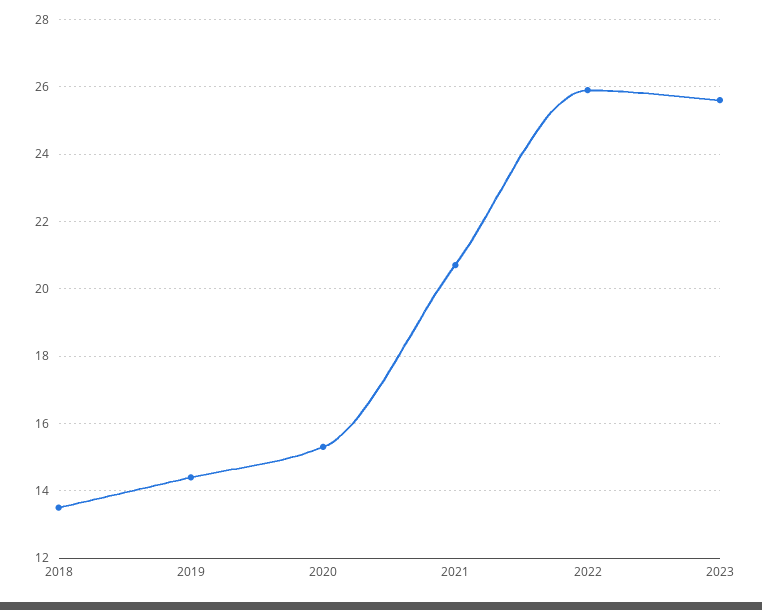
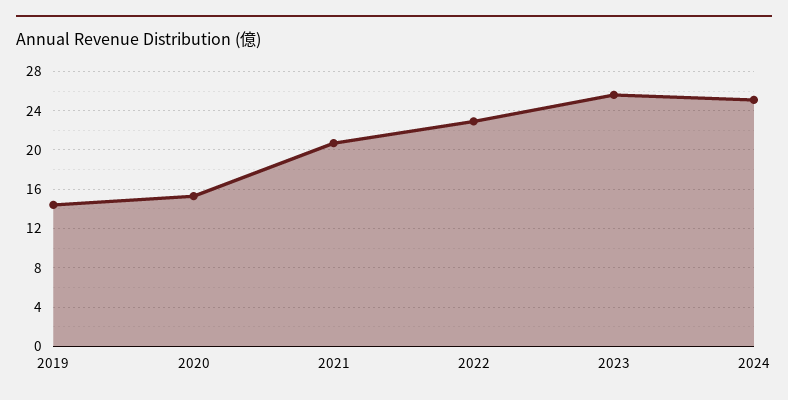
2018: 13.5 -> none
2022: 26 -> 23
2024: none -> 25

